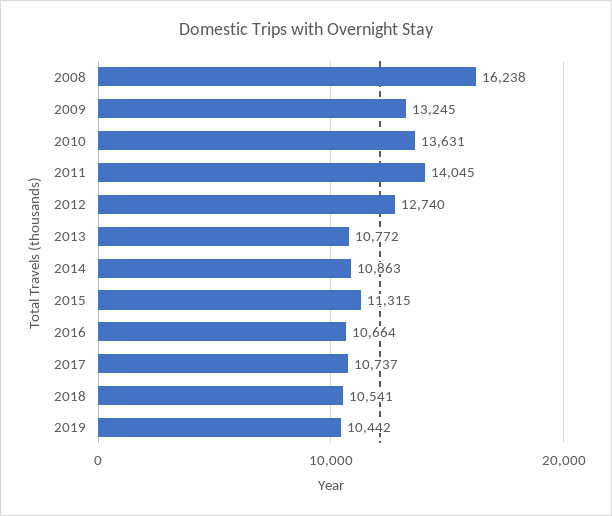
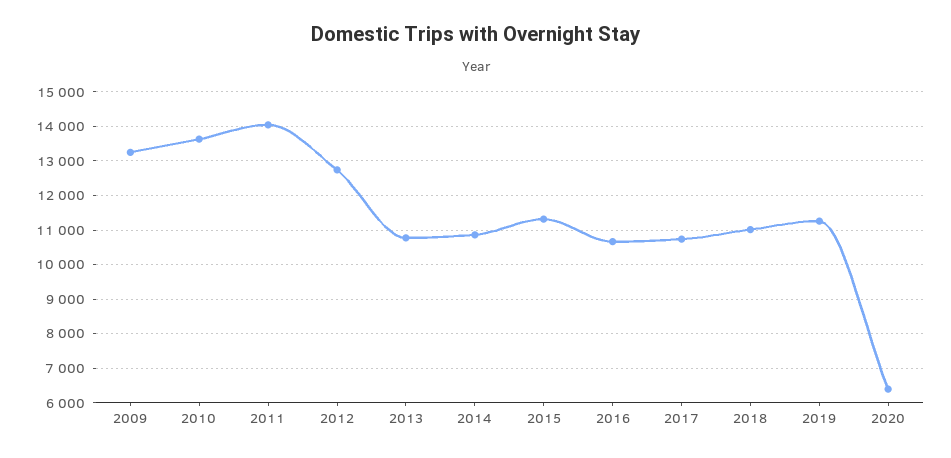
2008: 16238 -> none
2018: 10541 -> 11000
2019: 10442 -> 11200
2020: none -> 6400

